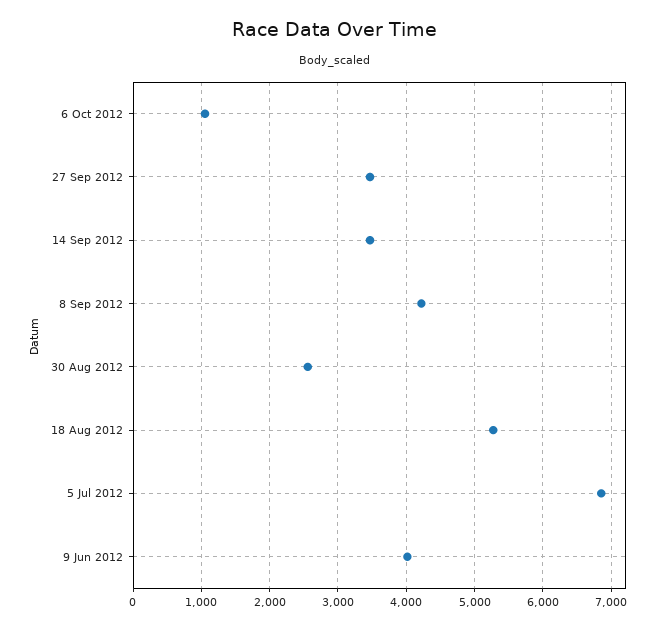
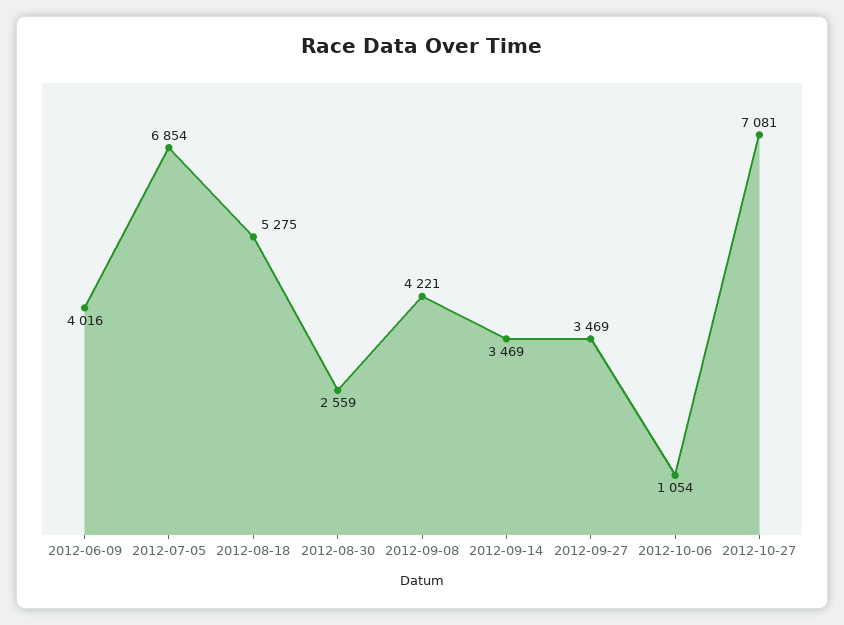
2012-10-27: none -> 7081

